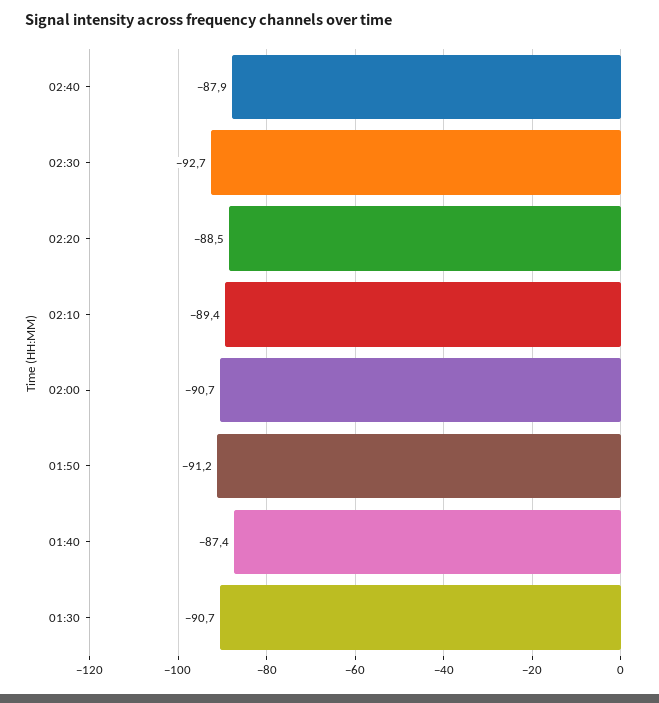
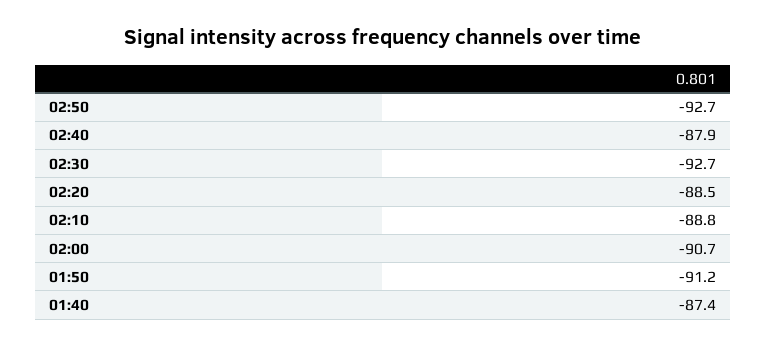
02:10: -89.4 -> -88.8
01:30: -90.7 -> none
02:50: none -> -92.7

